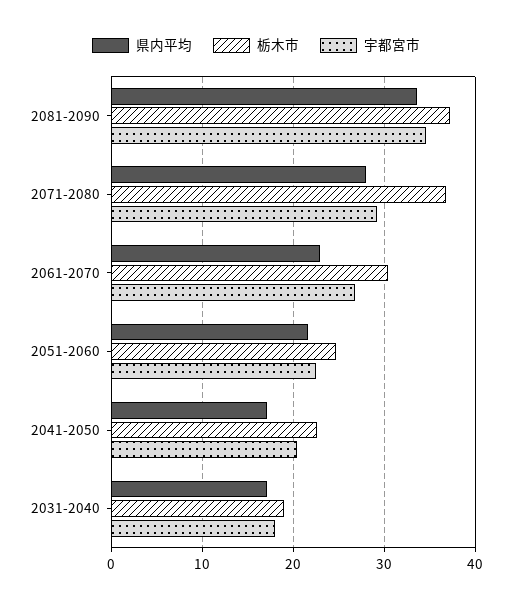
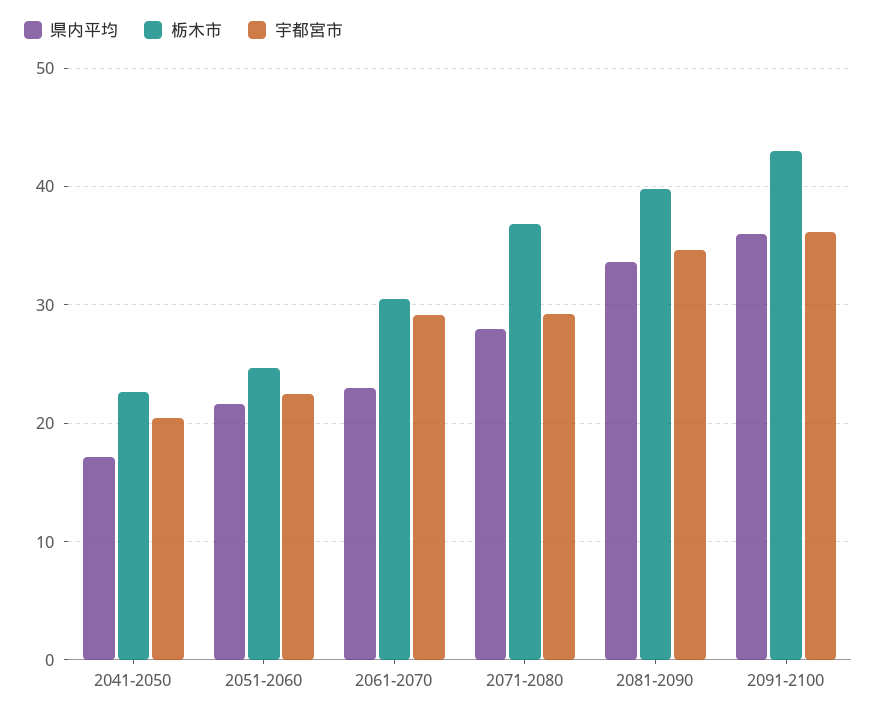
栃木市, 2081-2090: 37 -> 40
宇都宮市, 2061-2070: 27 -> 29
県内平均, 2031-2040: 17 -> none
栃木市, 2031-2040: 19 -> none
宇都宮市, 2031-2040: 18 -> none
県内平均, 2091-2100: none -> 36
栃木市, 2091-2100: none -> 43
宇都宮市, 2091-2100: none -> 36

